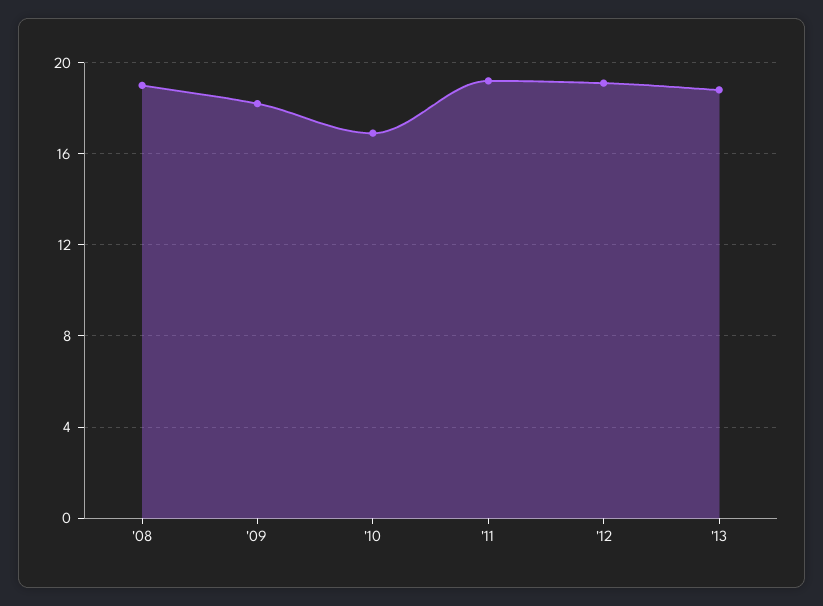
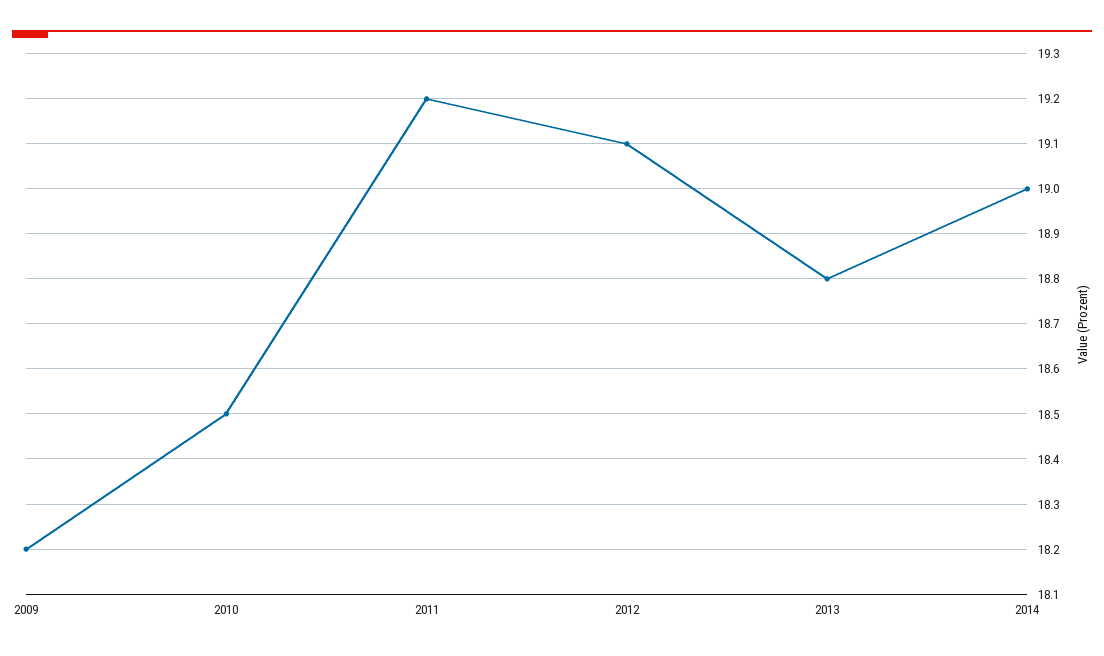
'08: 19 -> none
'10: 17 -> 18.5
2014: none -> 19

